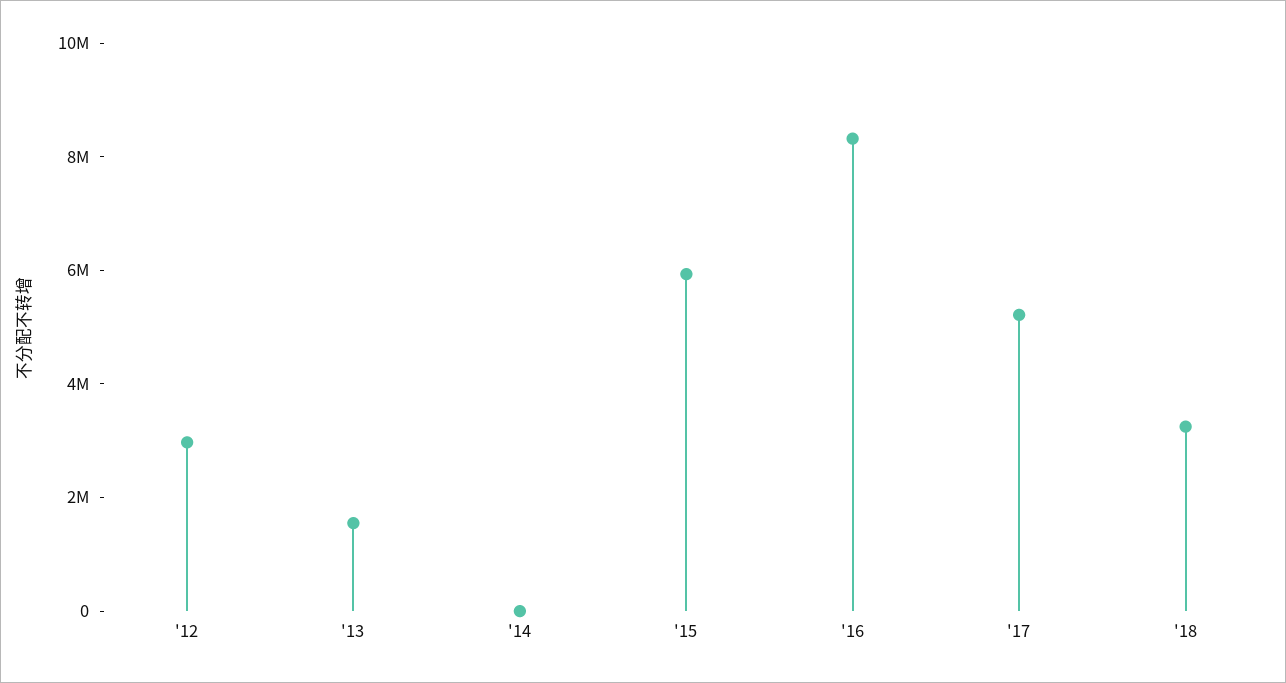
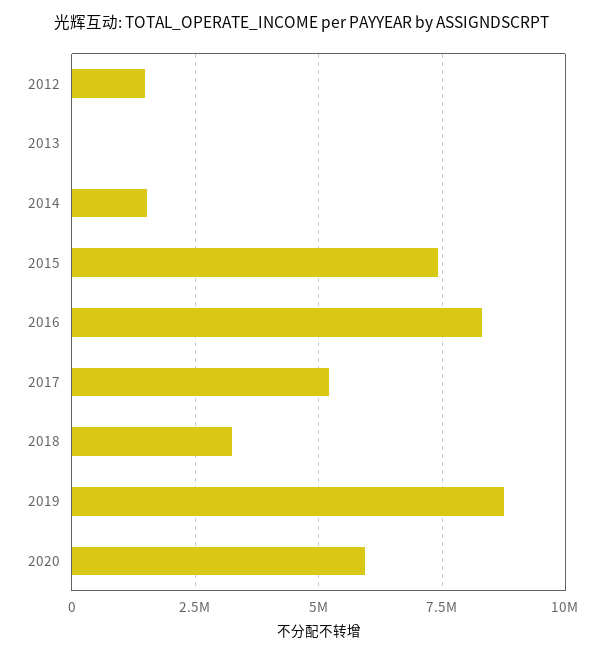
'12: 3000000 -> 1500000
'13: 1500000 -> 0
'14: 0 -> 1500000
'15: 6000000 -> 7500000
2019: none -> 8750000
2020: none -> 6000000

